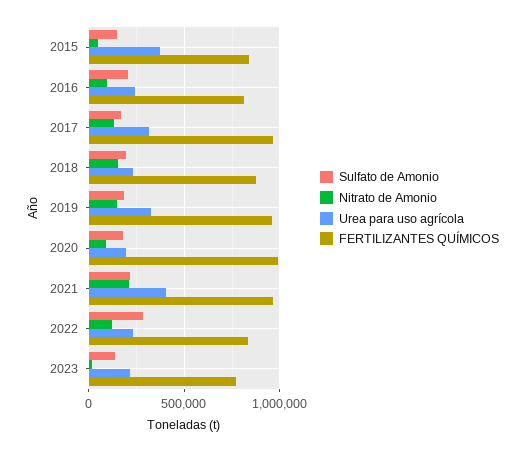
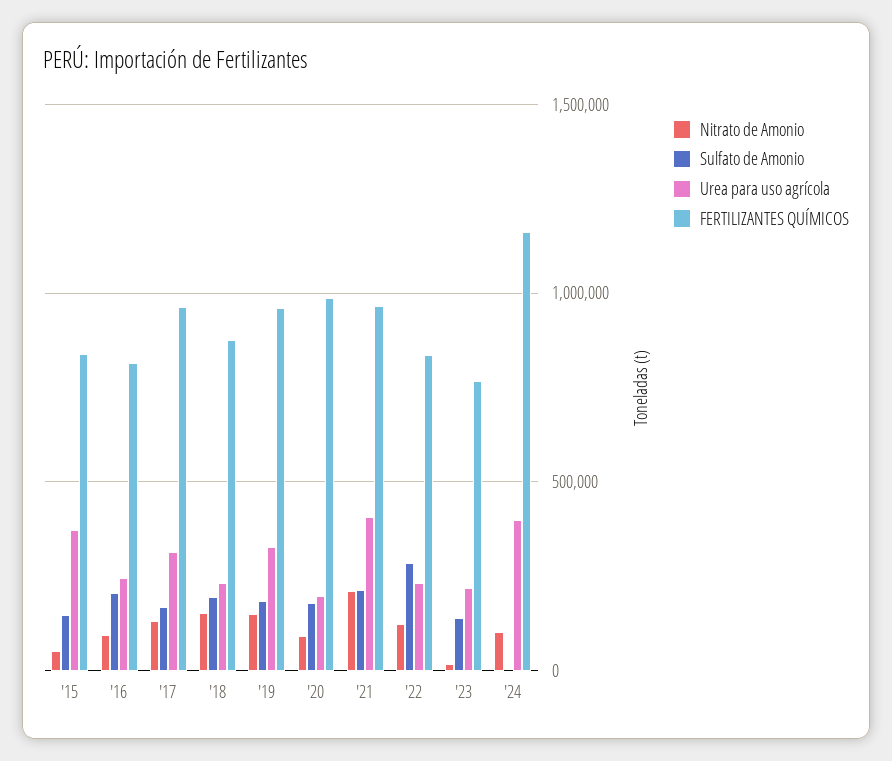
Nitrato de Amonio, '24: none -> 100000
Sulfato de Amonio, '24: none -> 0
Urea para uso agrícola, '24: none -> 400000
FERTILIZANTES QUÍMICOS, '24: none -> 1150000

